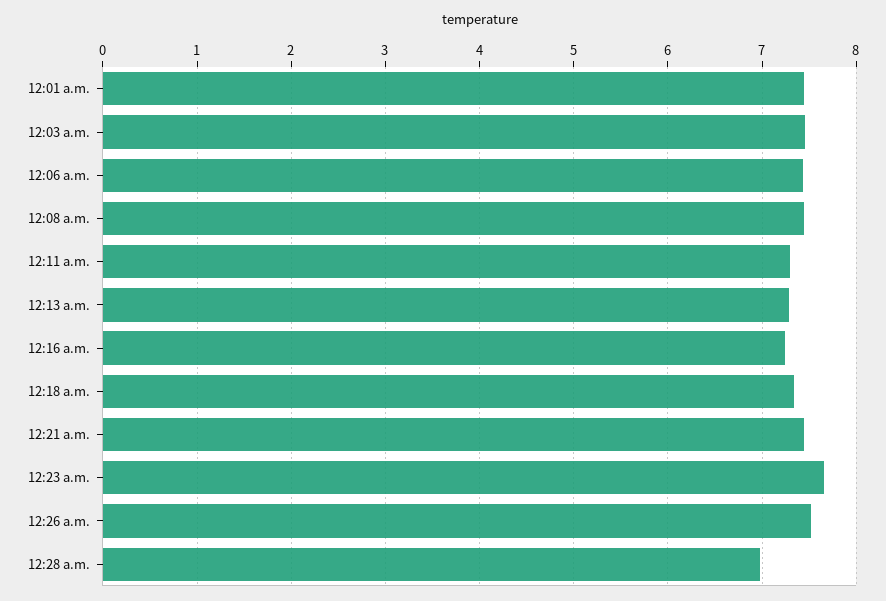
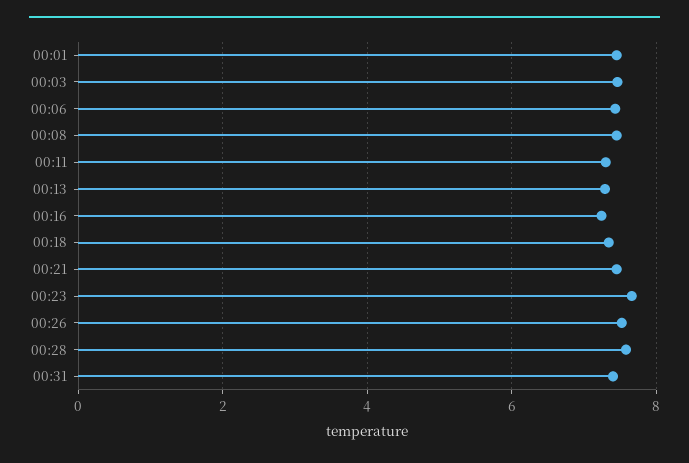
12:28 a.m.: 7 -> 7.6
00:31: none -> 7.4

